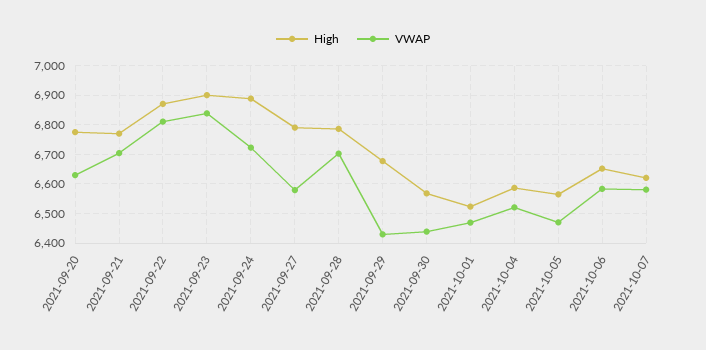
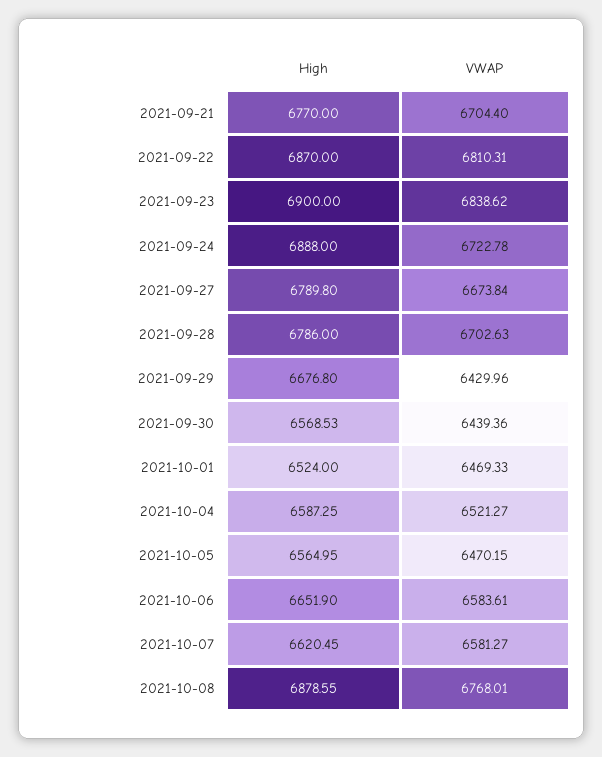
High, 2021-09-20: 6775 -> none
VWAP, 2021-09-20: 6625 -> none
VWAP, 2021-09-27: 6575 -> 6673.84
High, 2021-10-08: none -> 6878.55
VWAP, 2021-10-08: none -> 6768.01

